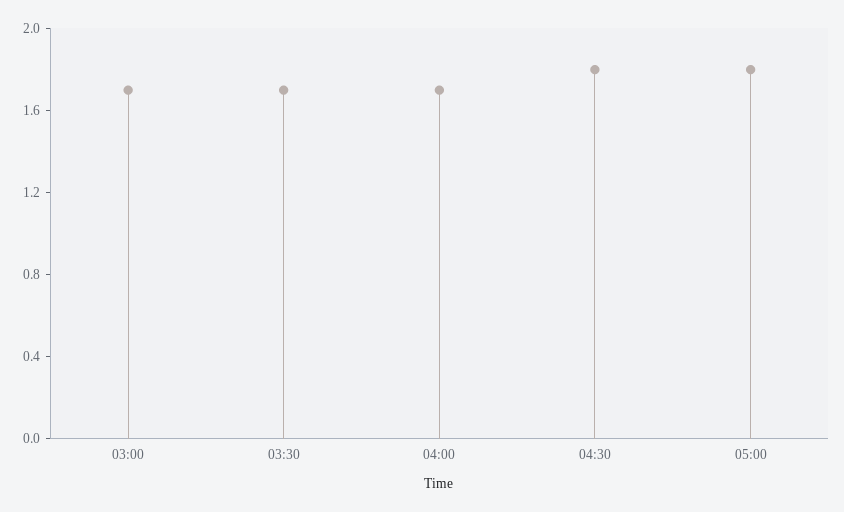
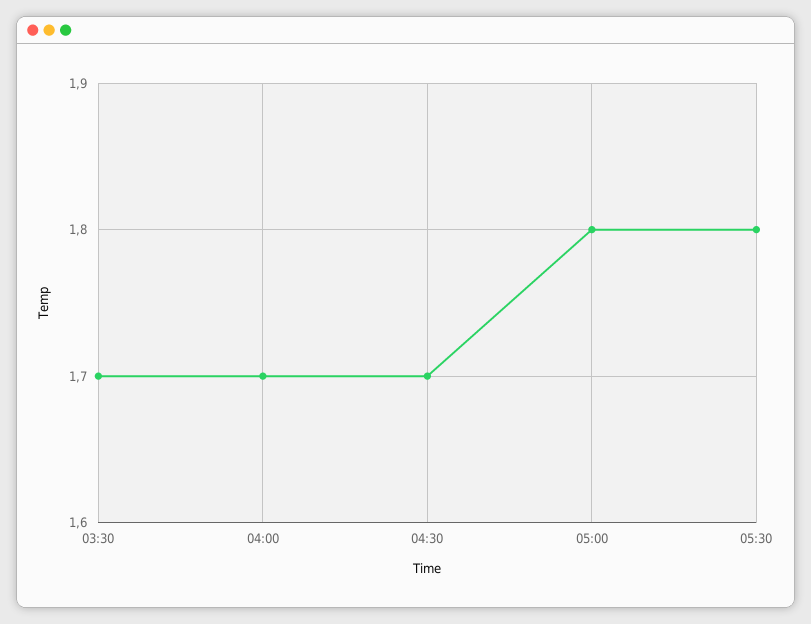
03:00: 1.7 -> none
04:30: 1.8 -> 1.7
05:30: none -> 1.8

